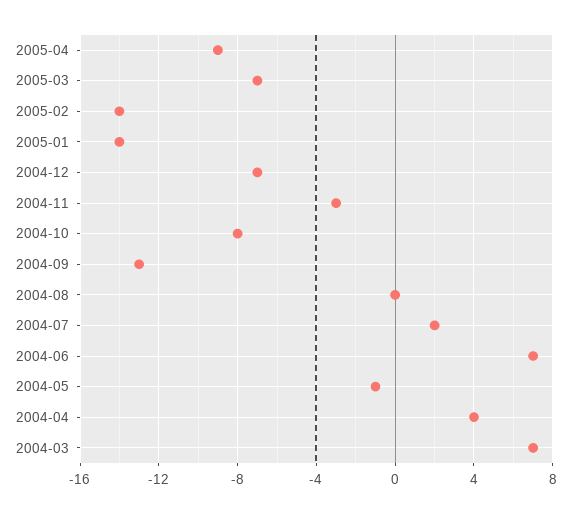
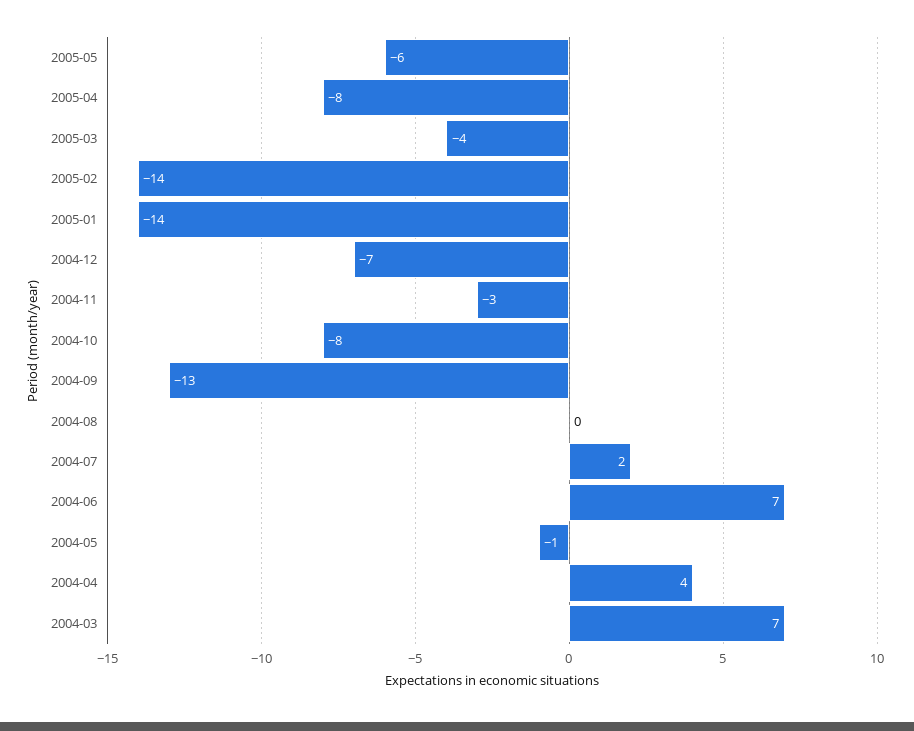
2005-04: -9 -> -8
2005-03: -7 -> -4
2005-05: none -> -6

